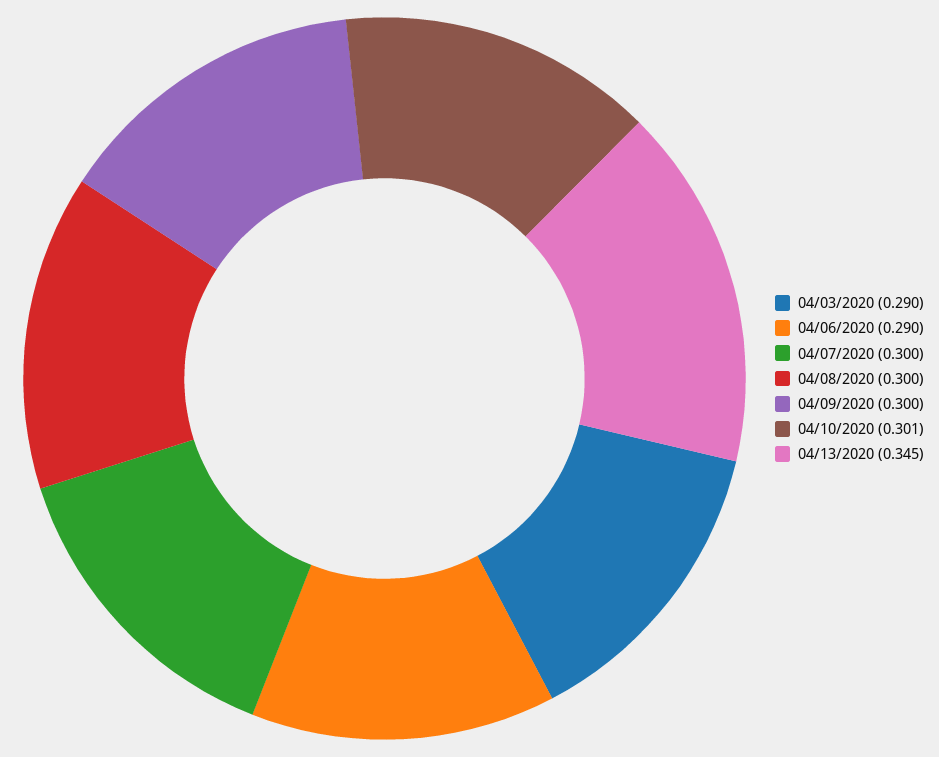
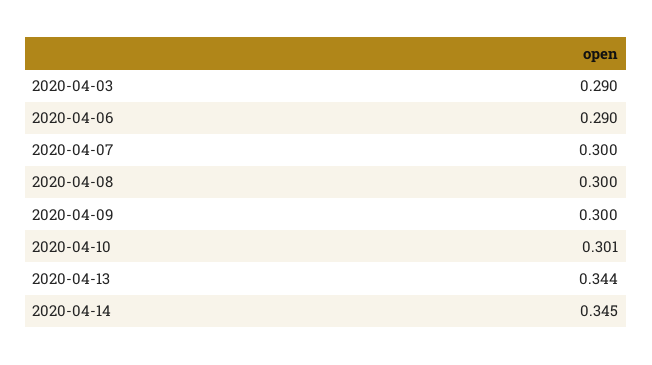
04/13/2020: 0.345 -> 0.344
2020-04-14: none -> 0.345

